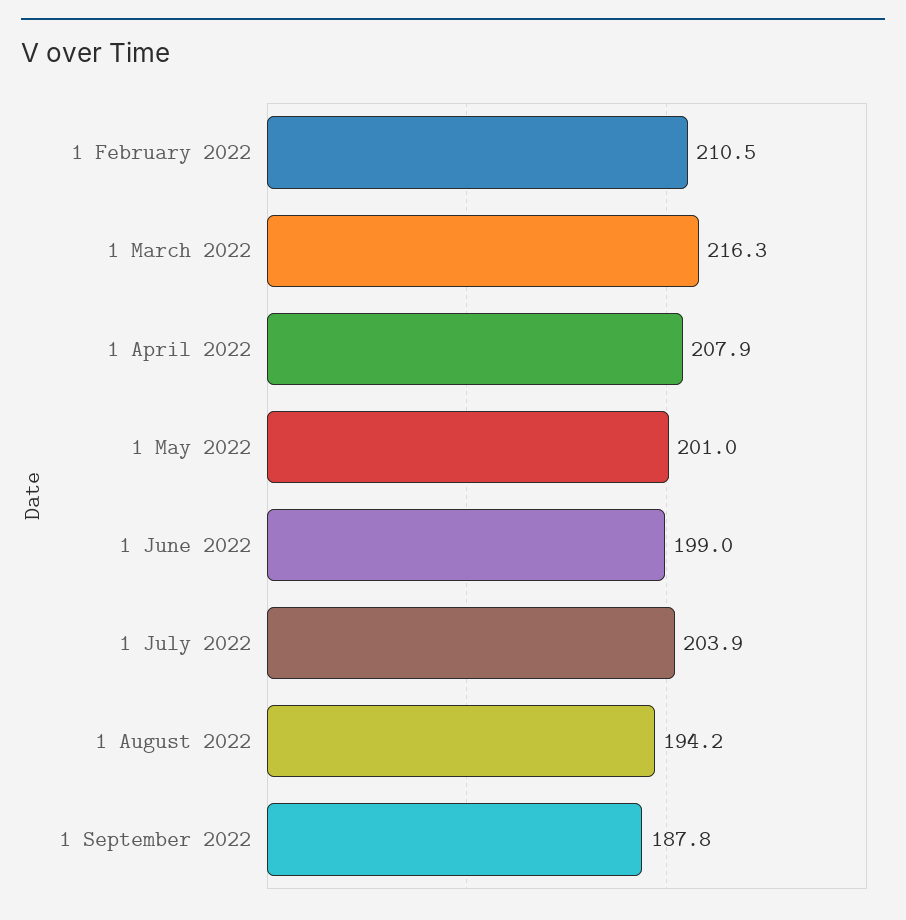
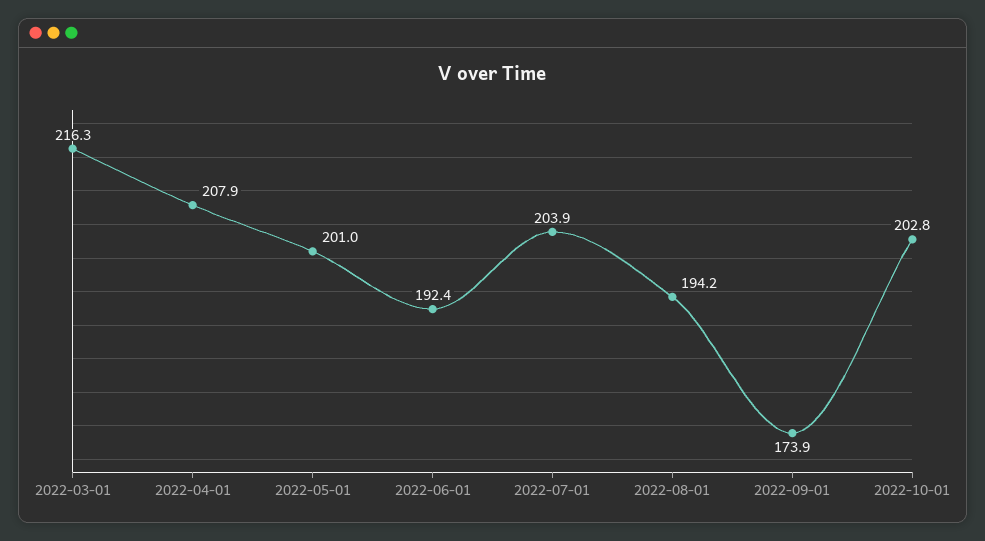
1 February 2022: 210.5 -> none
1 June 2022: 199 -> 192.4
1 September 2022: 187.8 -> 173.9
2022-10-01: none -> 202.8

